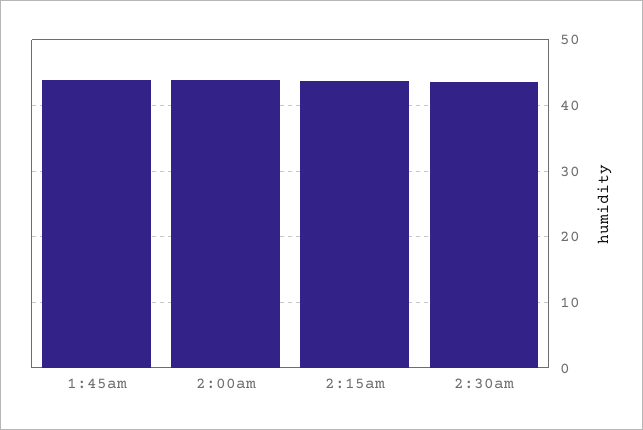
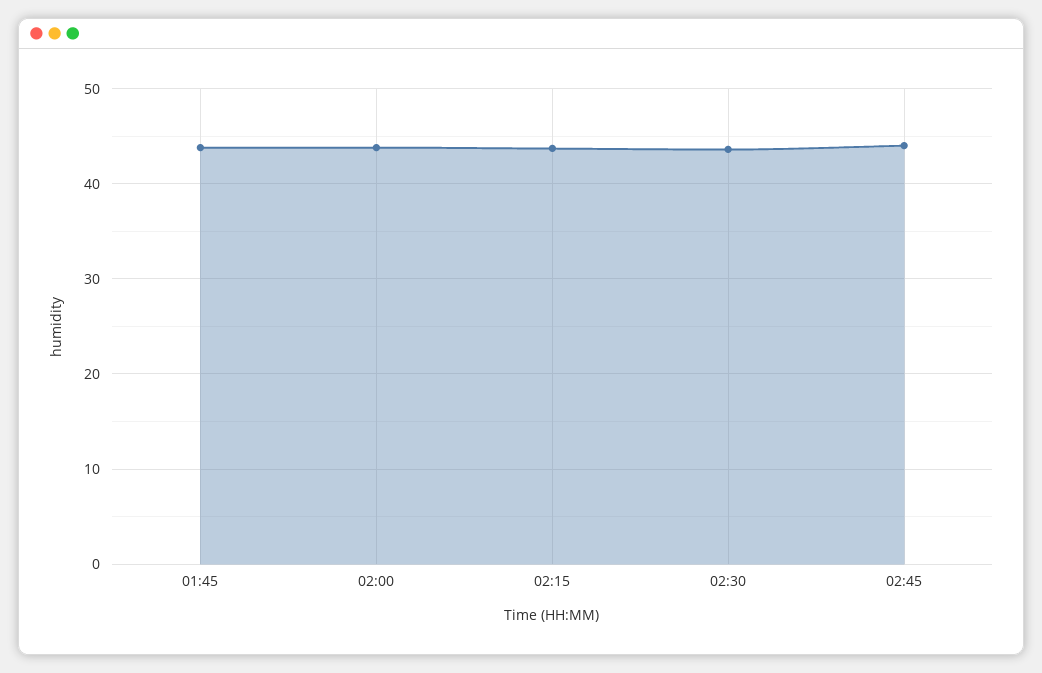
02:45: none -> 44

